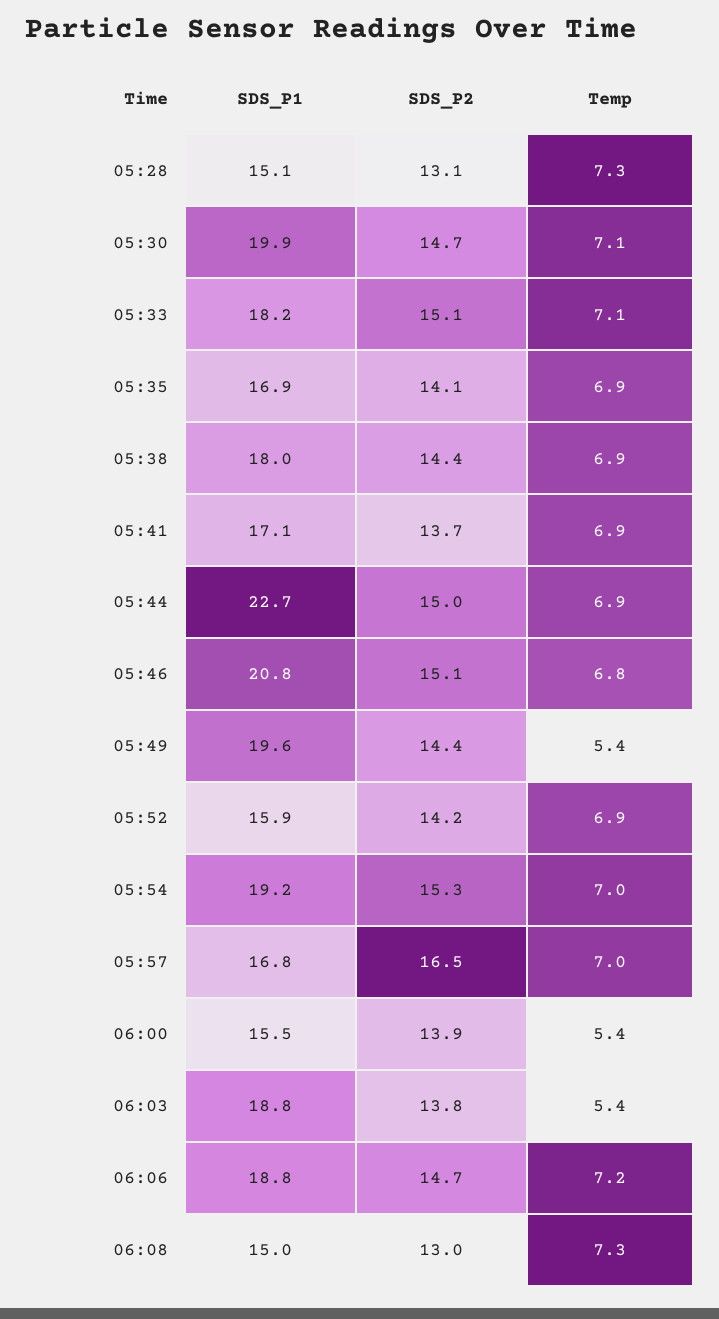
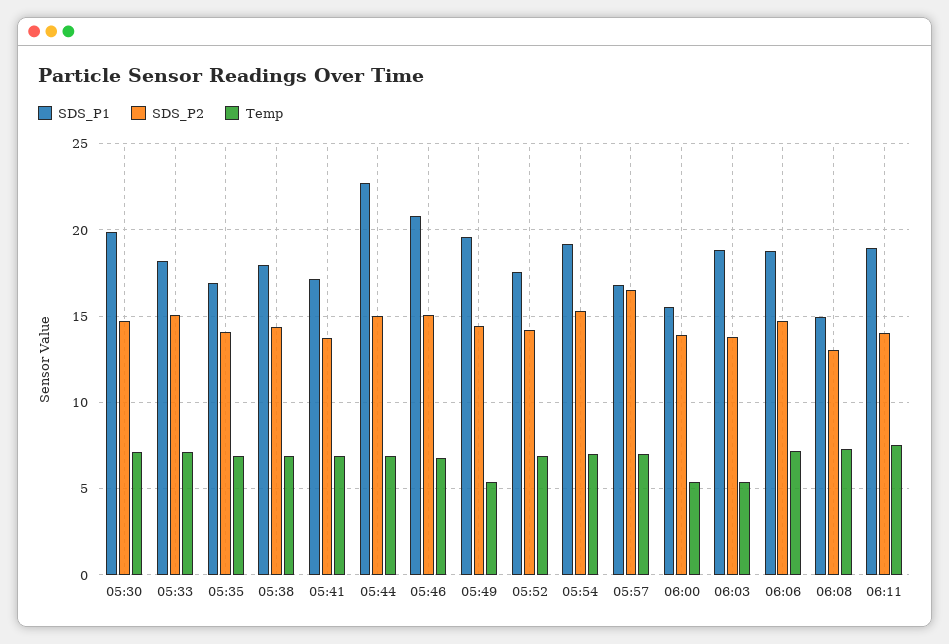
SDS_P1, 05:28: 15.1 -> none
SDS_P2, 05:28: 13.1 -> none
Temp, 05:28: 7.3 -> none
SDS_P1, 05:52: 15.9 -> 17.5
SDS_P1, 06:11: none -> 19
SDS_P2, 06:11: none -> 14
Temp, 06:11: none -> 7.5

